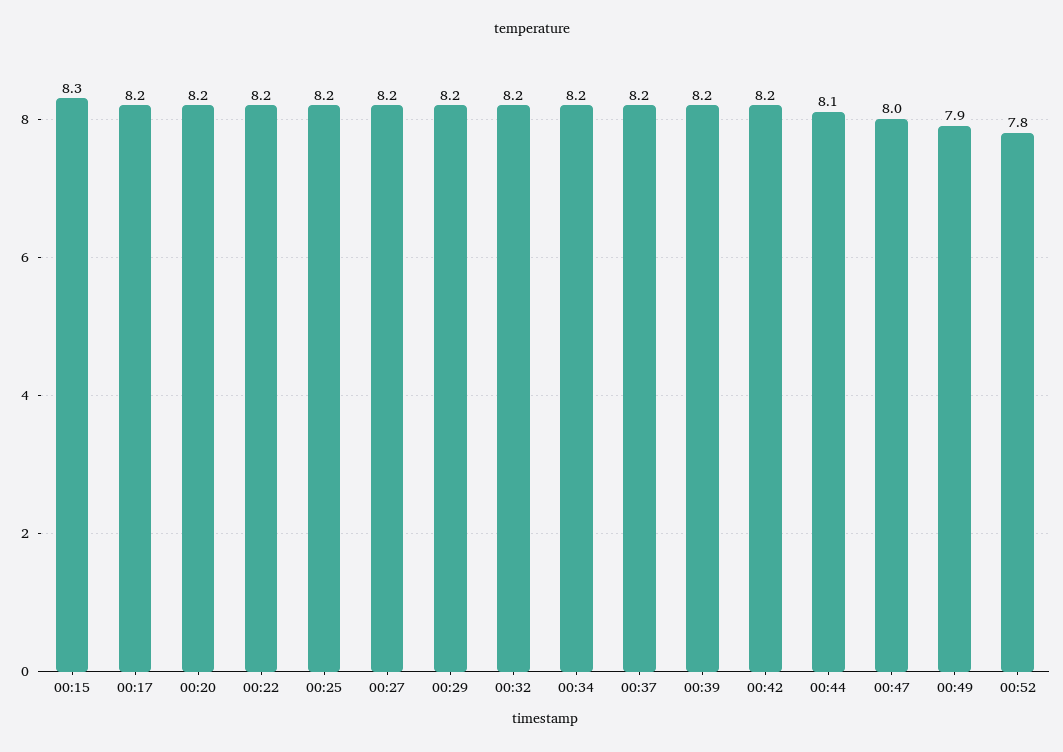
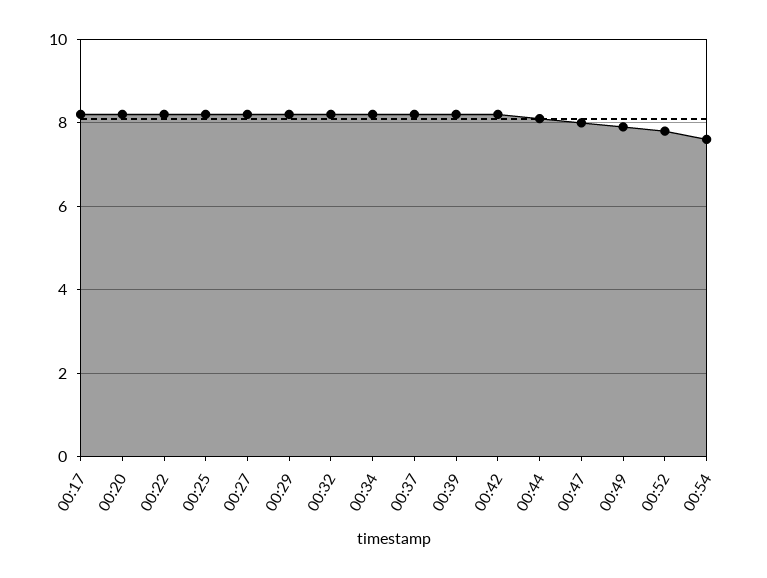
00:15: 8.3 -> none
00:54: none -> 7.5

